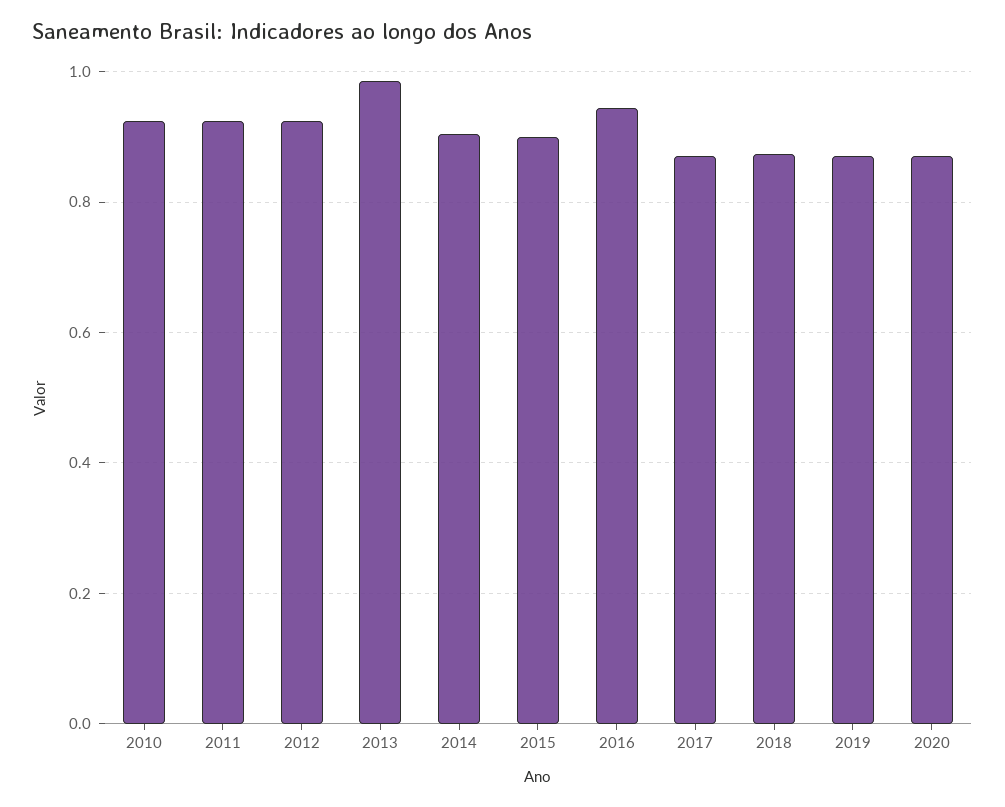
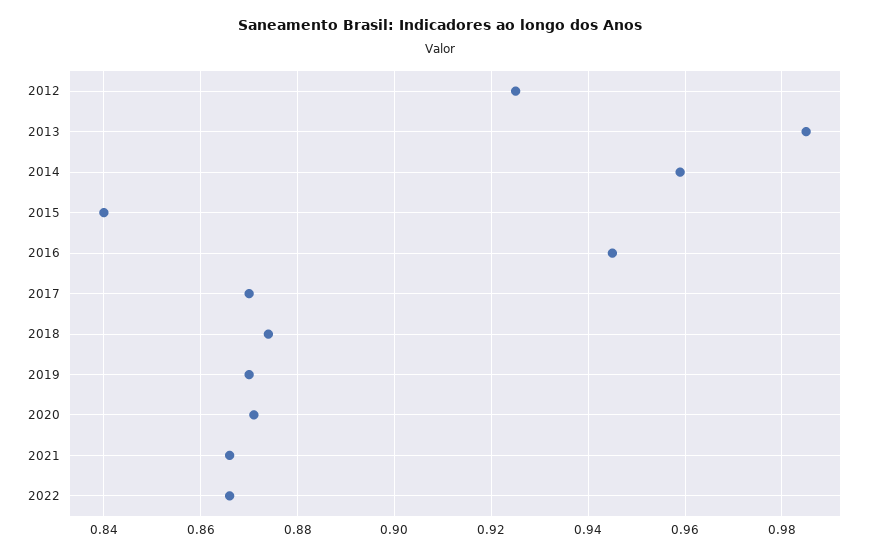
2010: 0.92 -> none
2011: 0.92 -> none
2014: 0.9 -> 0.96
2015: 0.9 -> 0.84
2021: none -> 0.865
2022: none -> 0.865

